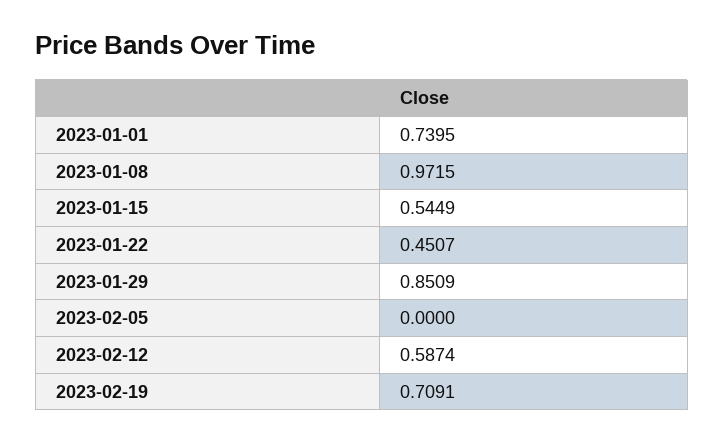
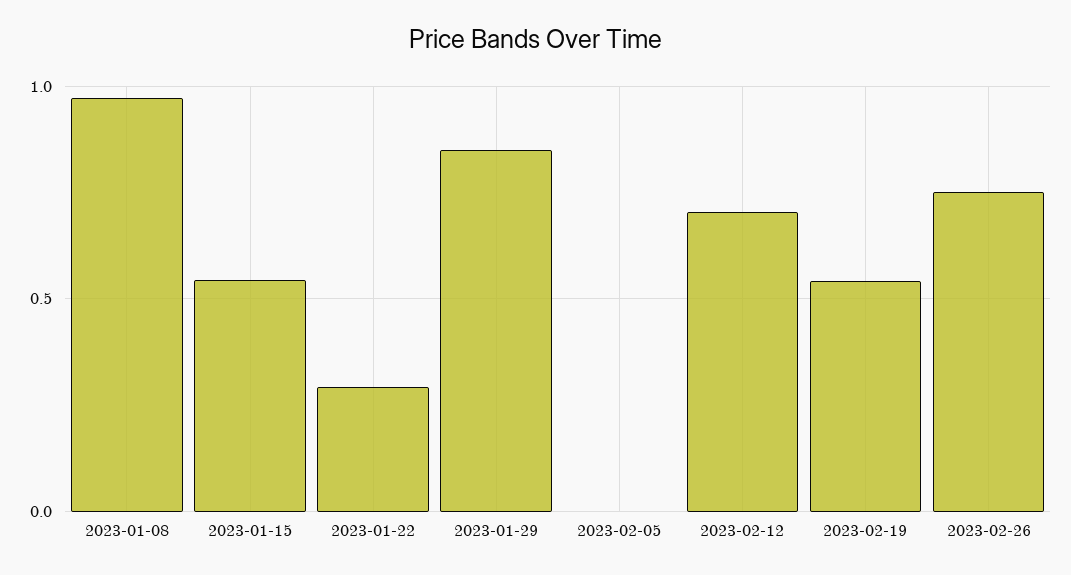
2023-01-01: 0.7395 -> none
2023-01-22: 0.4507 -> 0.3
2023-02-12: 0.5874 -> 0.7
2023-02-19: 0.7091 -> 0.55
2023-02-26: none -> 0.75

